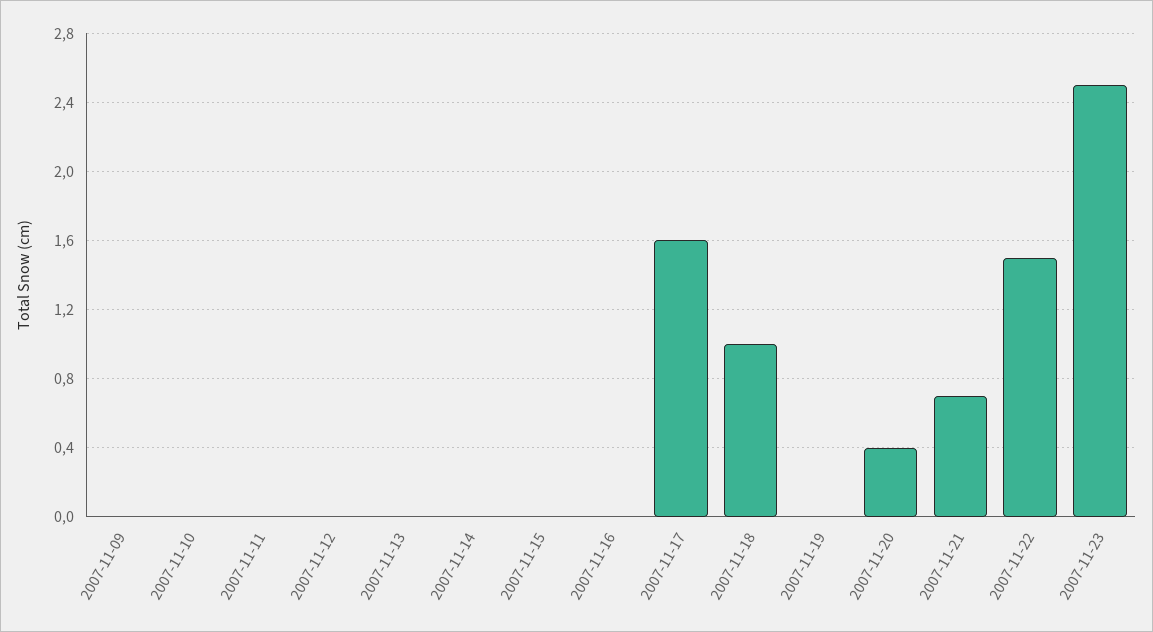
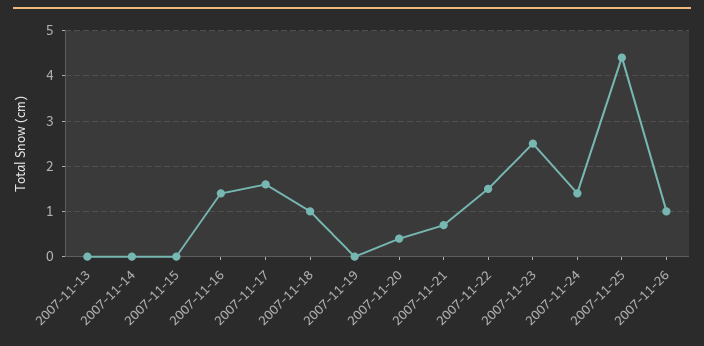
2007-11-09: 0 -> none
2007-11-10: 0 -> none
2007-11-11: 0 -> none
2007-11-12: 0 -> none
2007-11-16: 0 -> 1.5
2007-11-24: none -> 1.5
2007-11-25: none -> 4.5
2007-11-26: none -> 1

